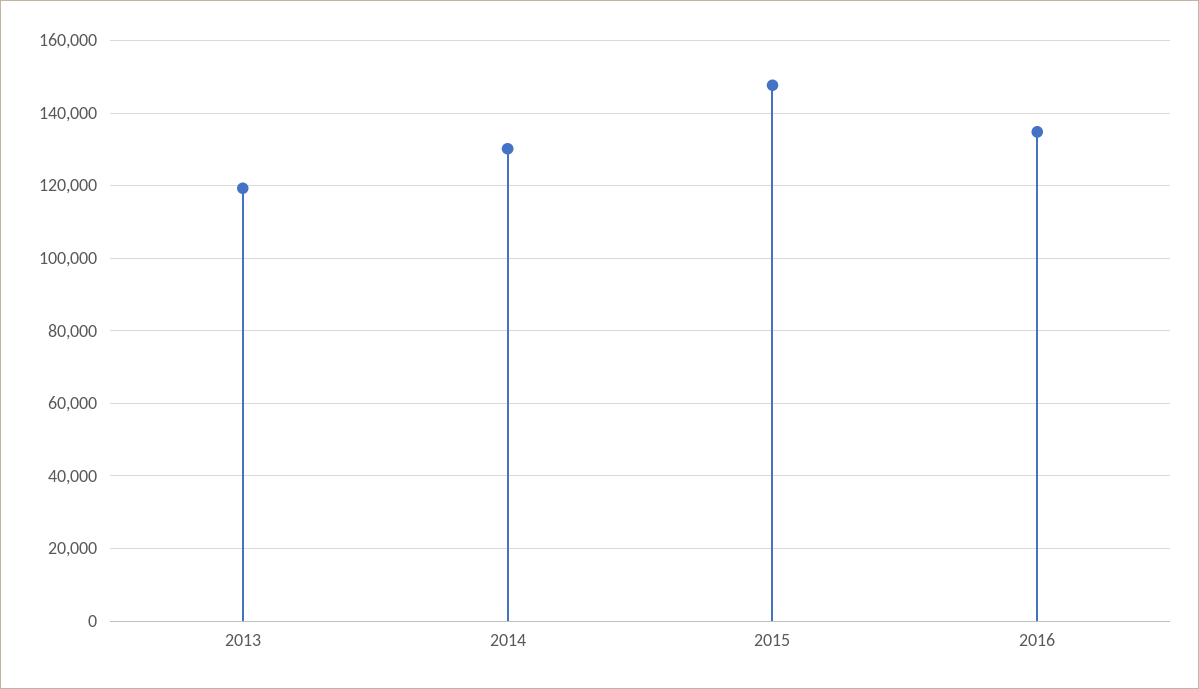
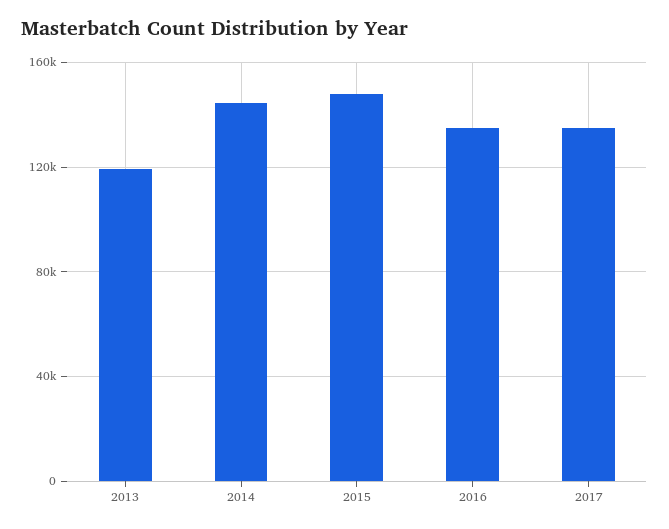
2014: 130000 -> 145000
2017: none -> 135000

